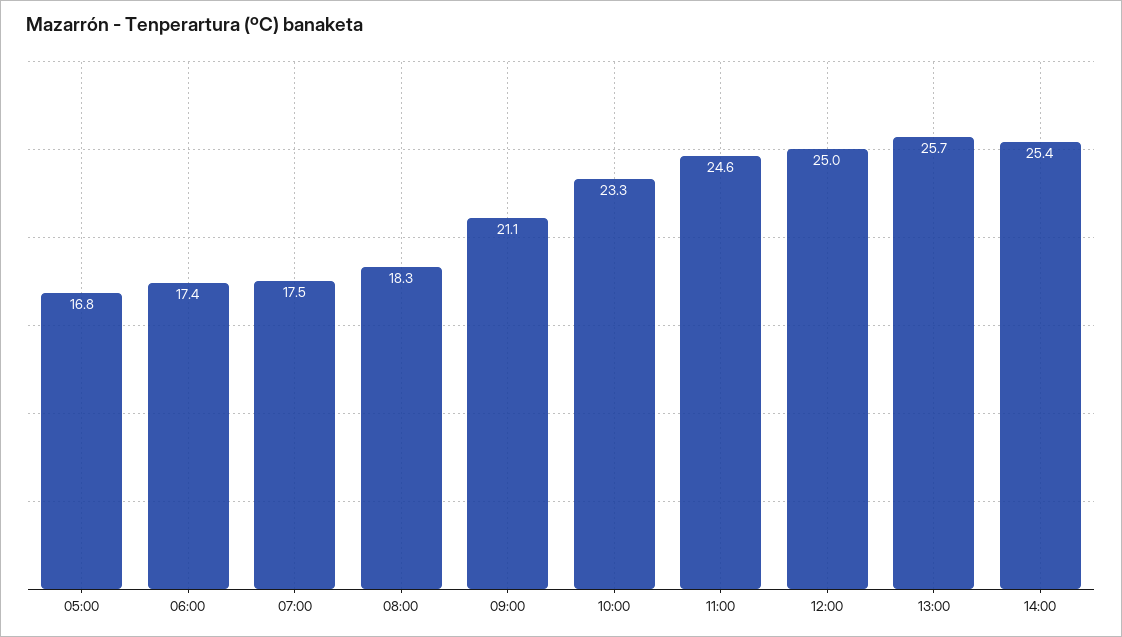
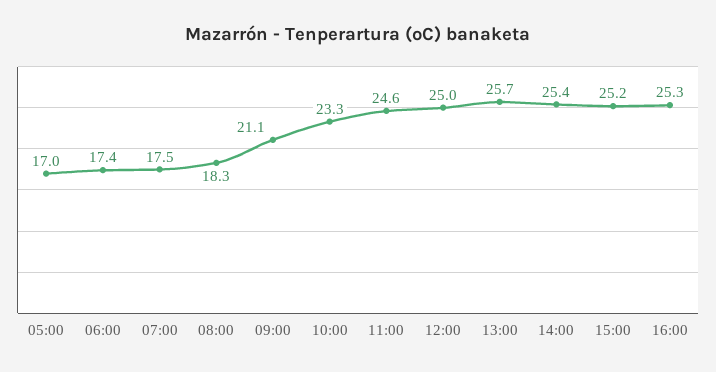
05:00: 16.8 -> 17
15:00: none -> 25.2
16:00: none -> 25.3

